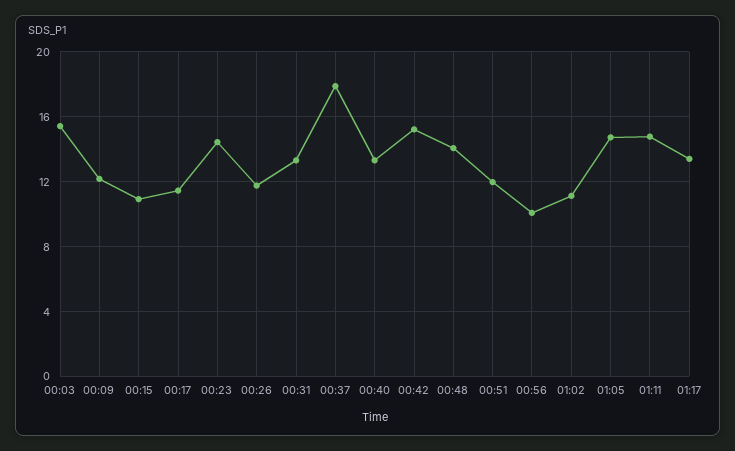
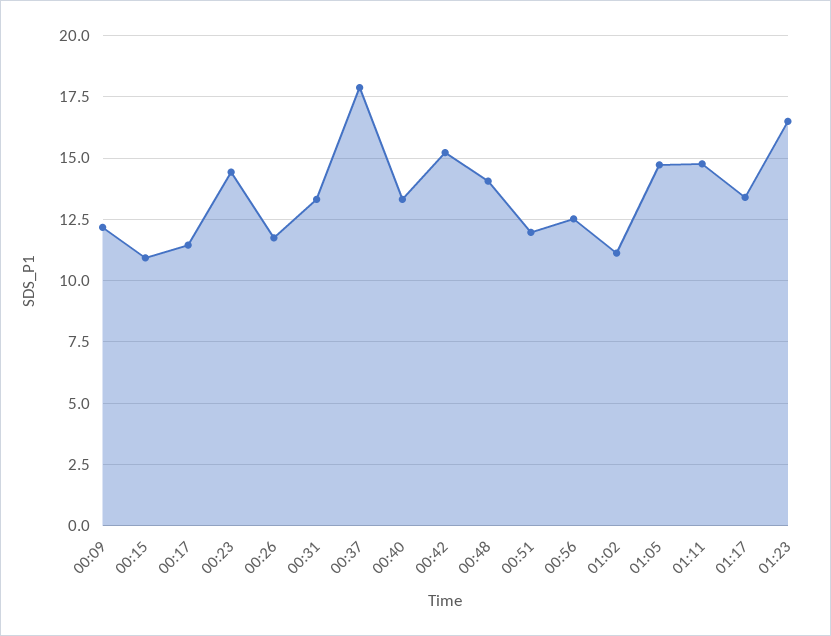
00:03: 15.5 -> none
00:56: 10 -> 12.5
01:23: none -> 16.5

